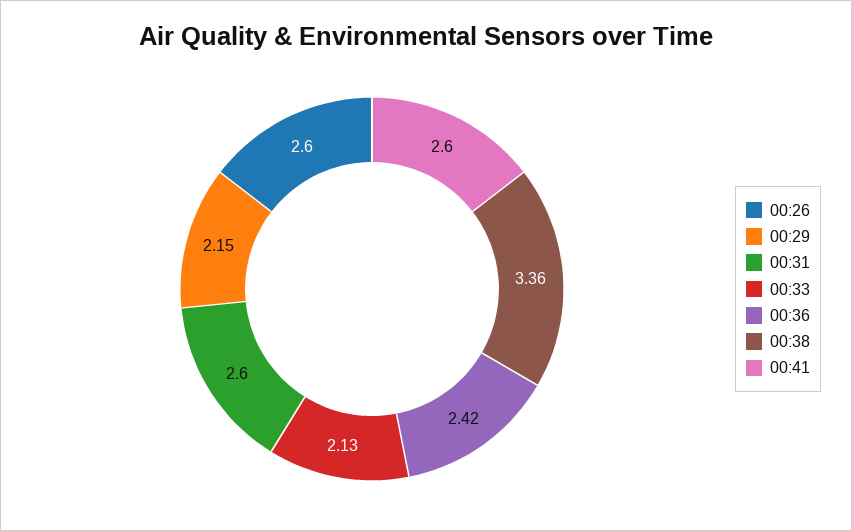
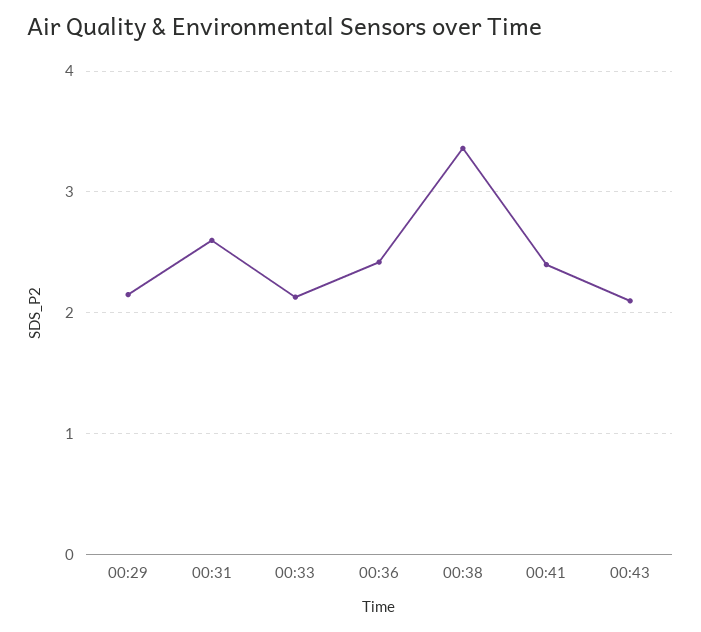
00:26: 2.6 -> none
00:41: 2.6 -> 2.4
00:43: none -> 2.1

